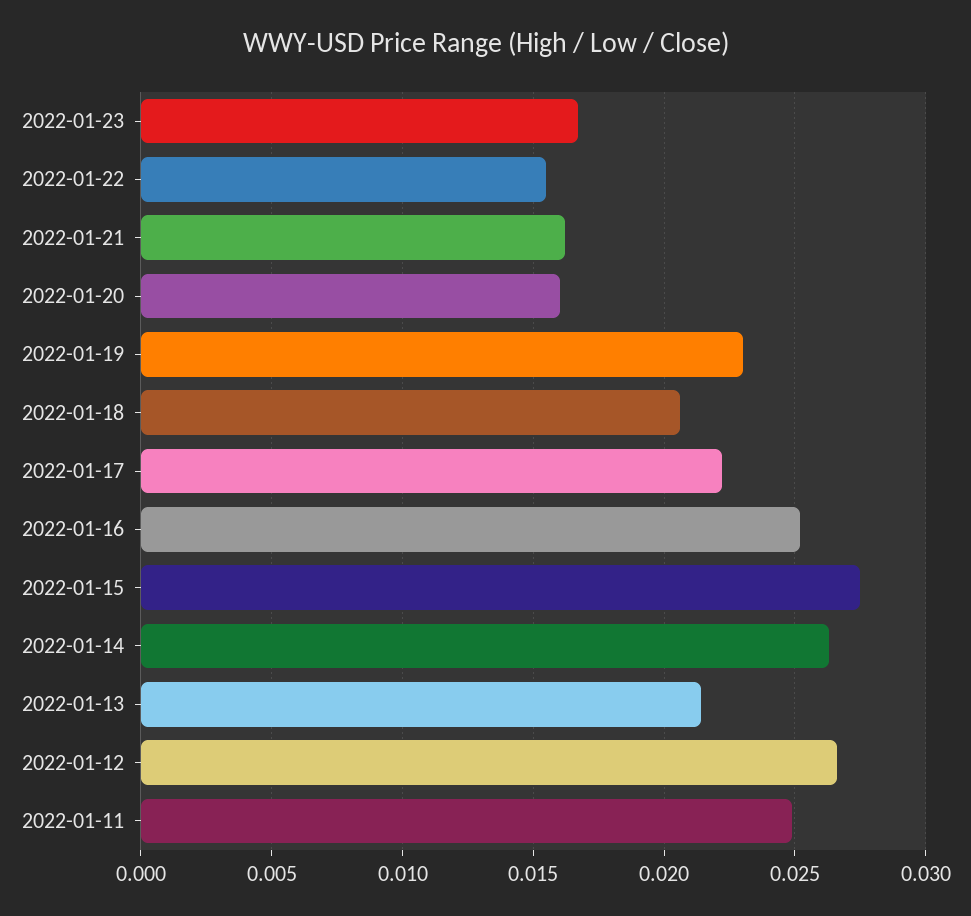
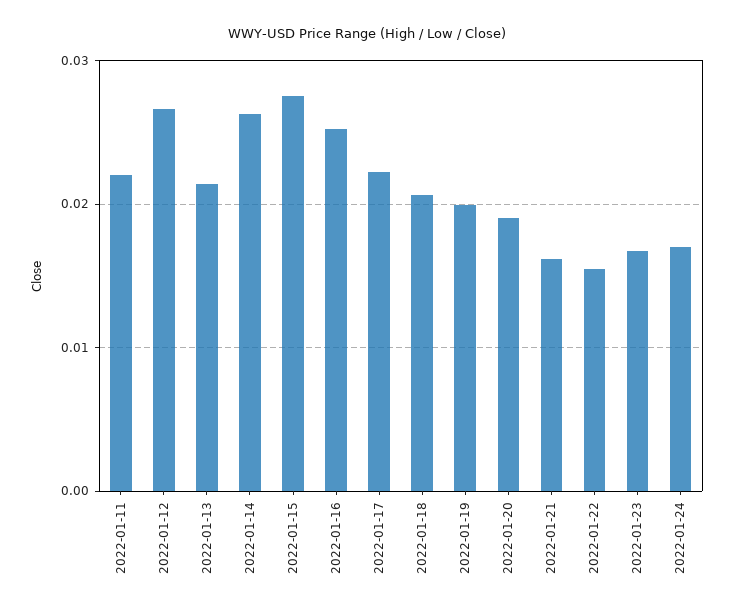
2022-01-20: 0.016 -> 0.019
2022-01-19: 0.023 -> 0.02
2022-01-11: 0.025 -> 0.022
2022-01-24: none -> 0.017

